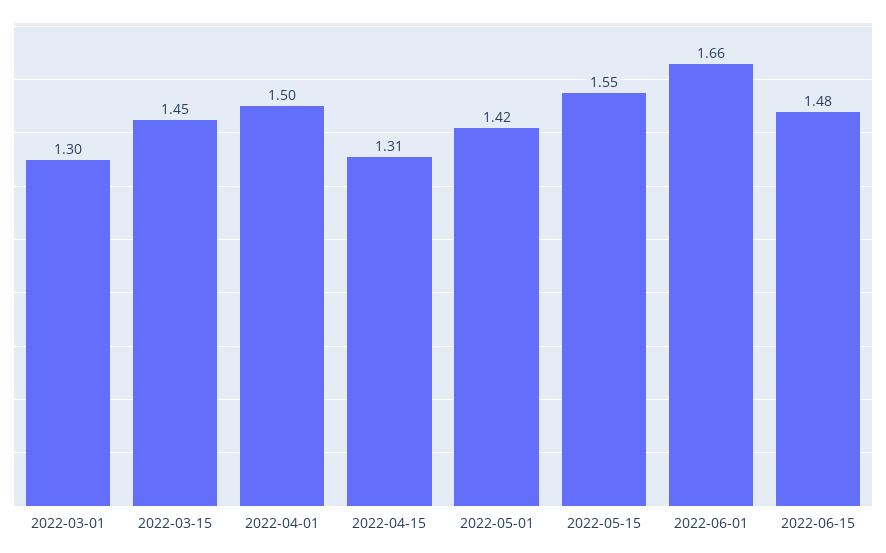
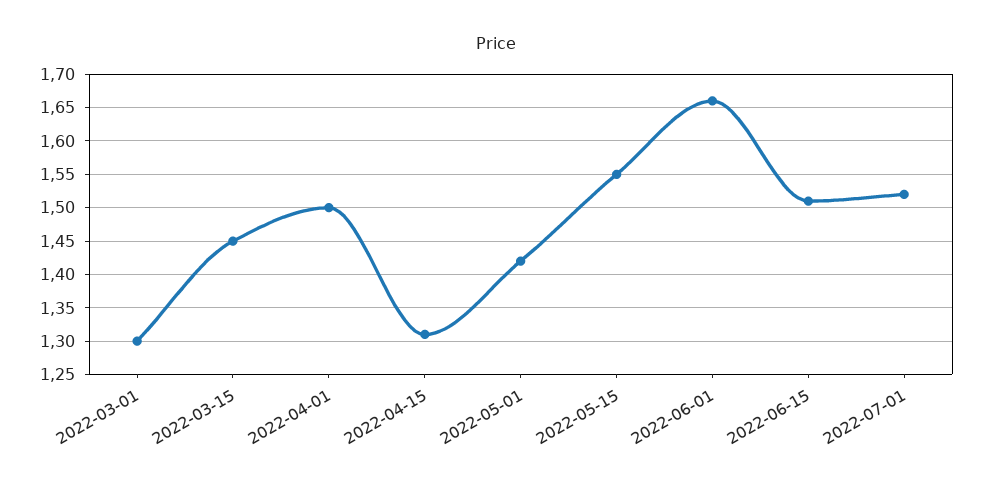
2022-06-15: 1.48 -> 1.51
2022-07-01: none -> 1.52

